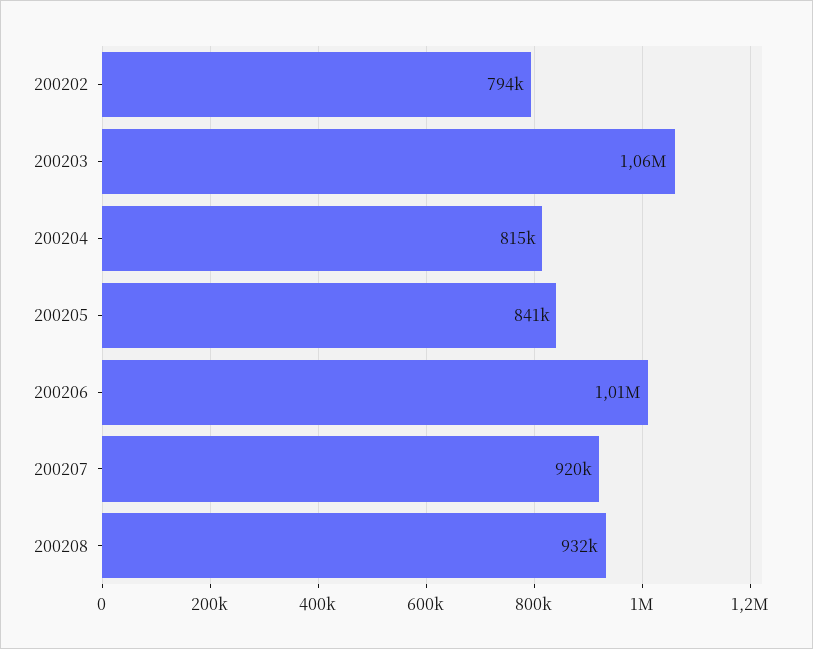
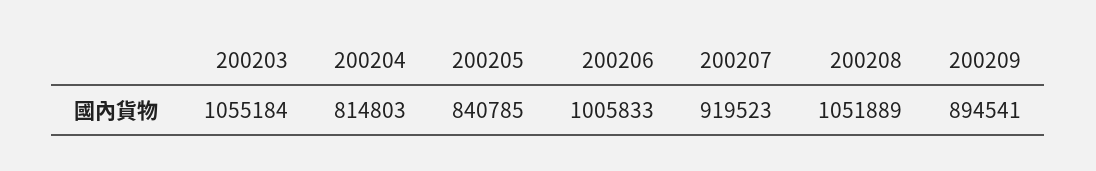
200202: 794000 -> none
200208: 932000 -> 1051889
200209: none -> 894541

